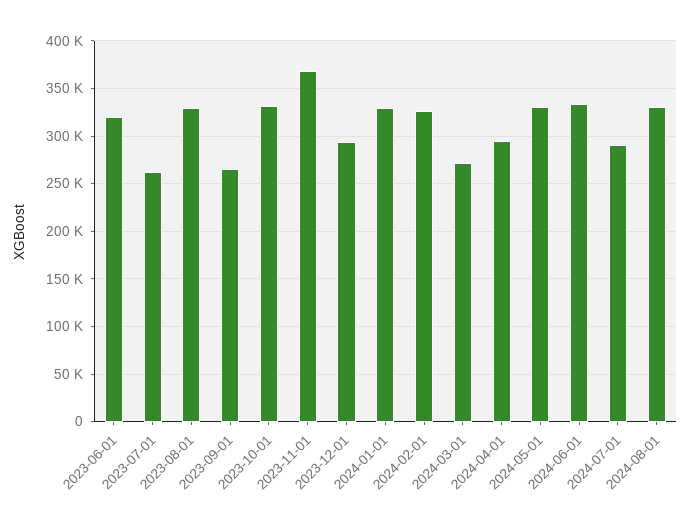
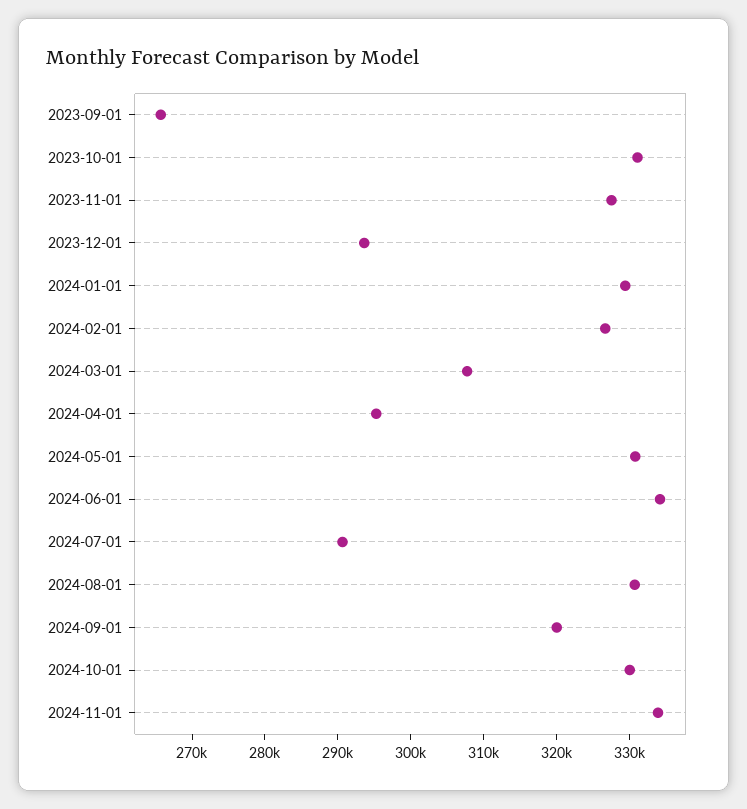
2023-06-01: 320000 -> none
2023-07-01: 260000 -> none
2023-08-01: 330000 -> none
2023-11-01: 370000 -> 328000
2024-03-01: 270000 -> 308000
2024-09-01: none -> 320000
2024-10-01: none -> 330000
2024-11-01: none -> 334000

